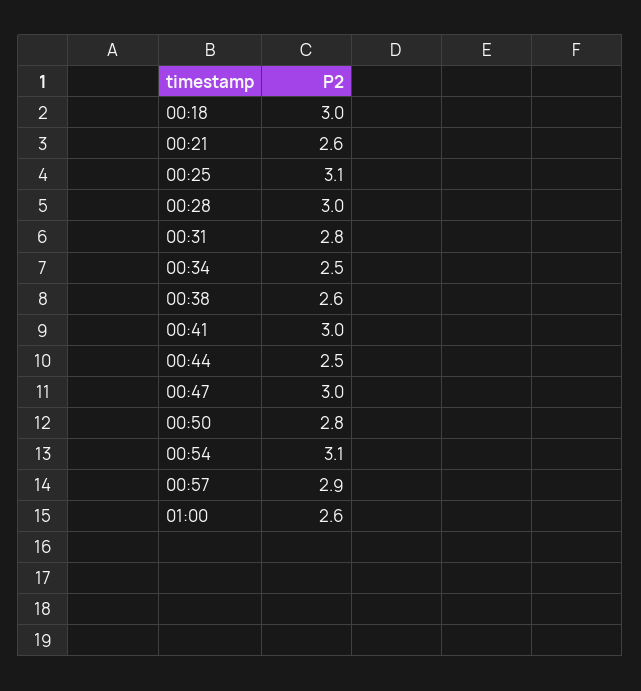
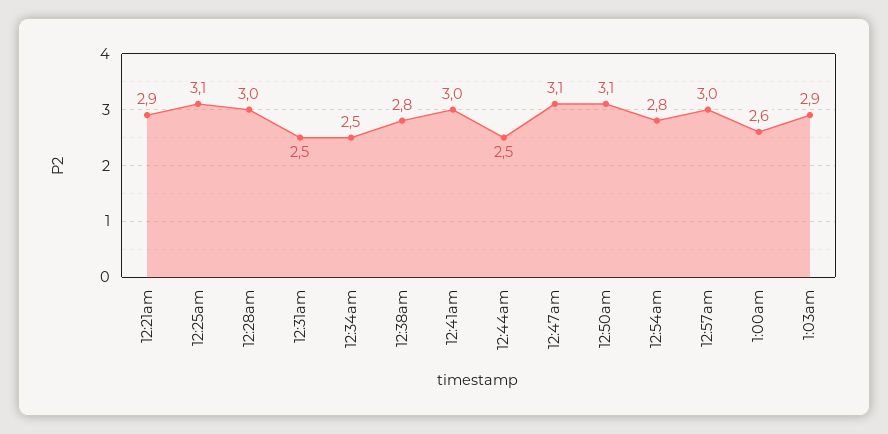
00:18: 3 -> none
00:21: 2.6 -> 2.9
00:31: 2.8 -> 2.5
00:38: 2.6 -> 2.8
00:47: 3 -> 3.1
00:50: 2.8 -> 3.1
00:54: 3.1 -> 2.8
00:57: 2.9 -> 3
1:03am: none -> 2.9

